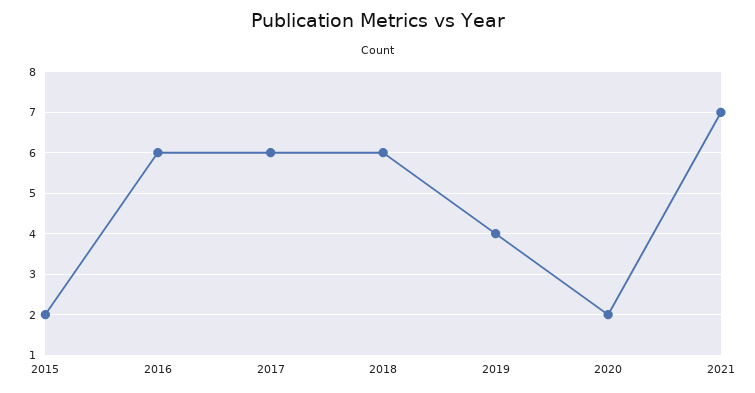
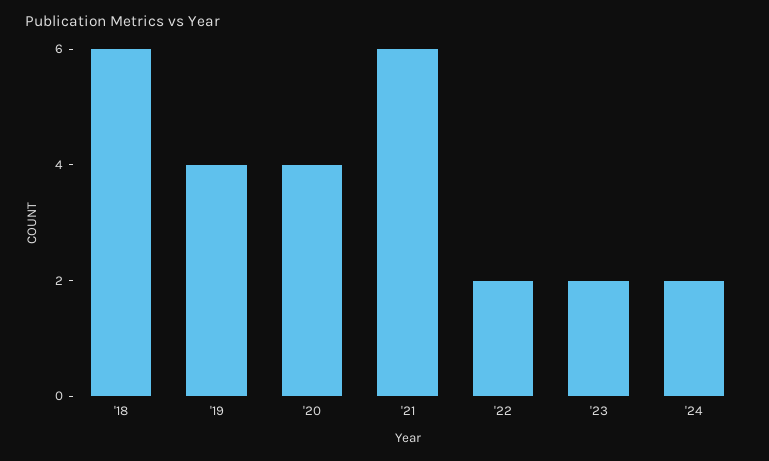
2015: 2 -> none
2016: 6 -> none
2017: 6 -> none
2020: 2 -> 4
2021: 7 -> 6
'22: none -> 2
'23: none -> 2
'24: none -> 2

